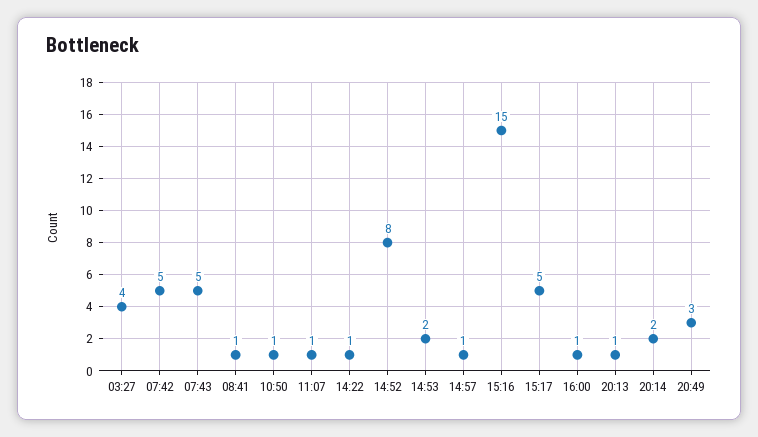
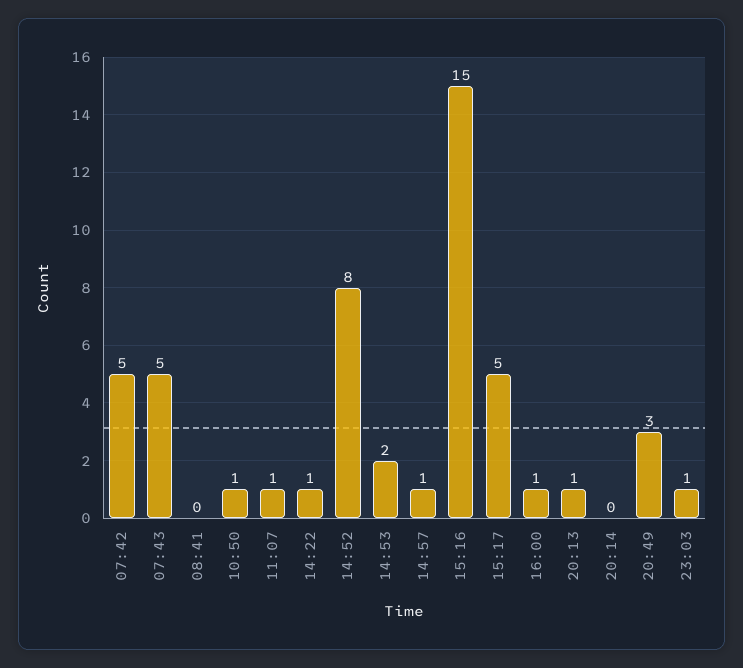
03:27: 4 -> none
08:41: 1 -> 0
20:14: 2 -> 0
23:03: none -> 1

